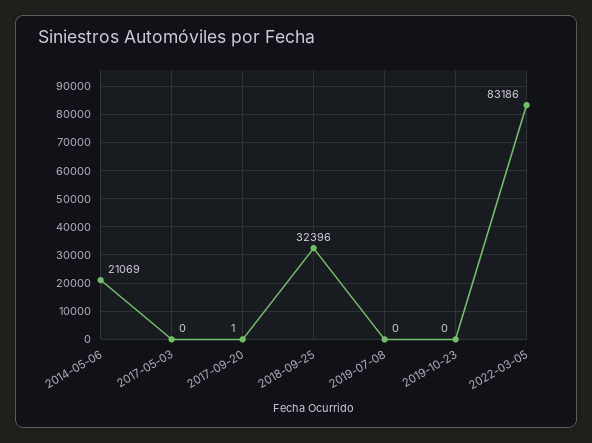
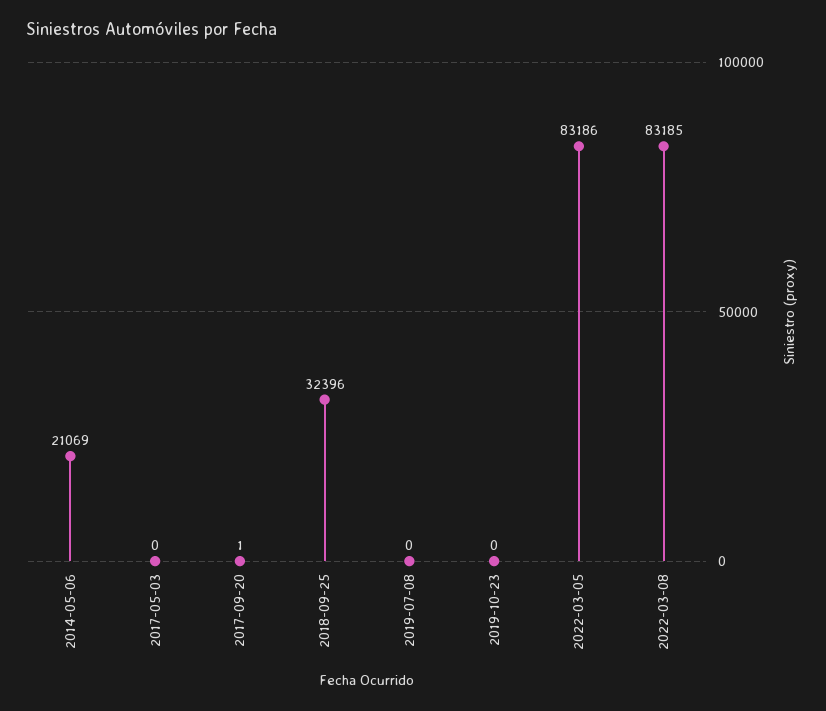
2022-03-08: none -> 83185

